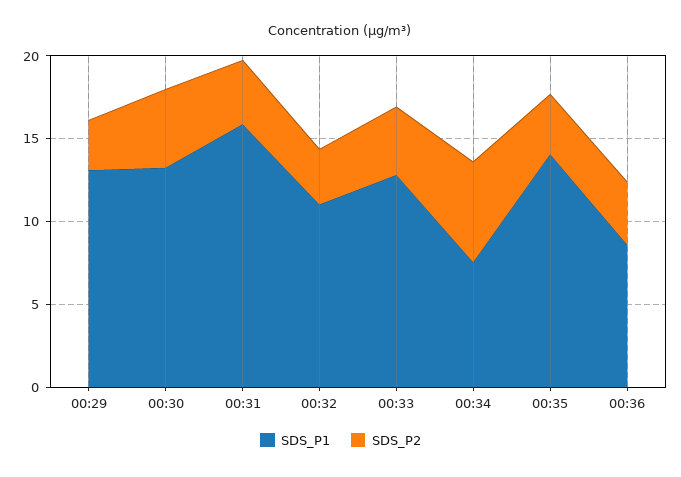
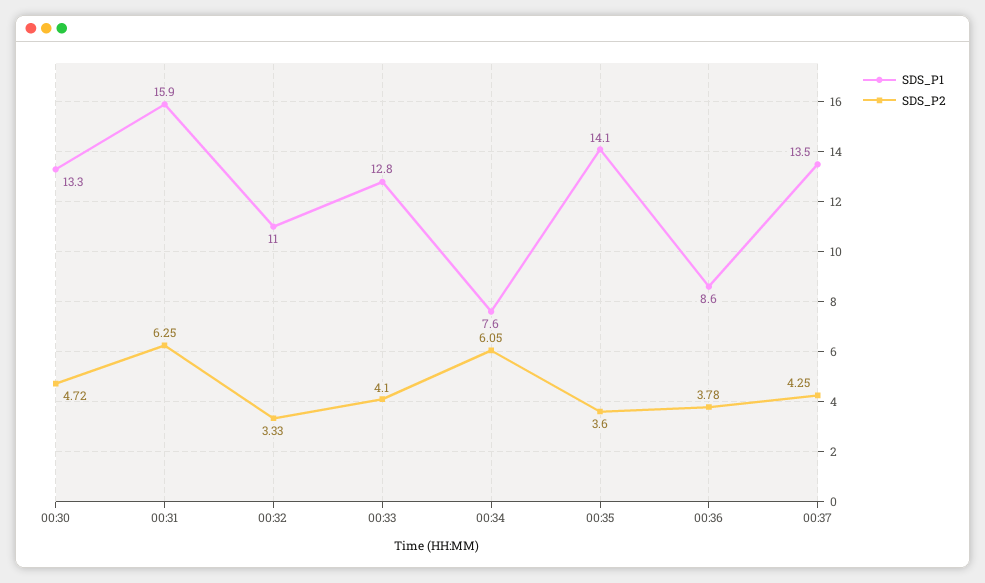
SDS_P1, 00:29: 13 -> none
SDS_P2, 00:29: 3 -> none
SDS_P2, 00:31: 4 -> 6.25
SDS_P1, 00:37: none -> 13.5
SDS_P2, 00:37: none -> 4.25

